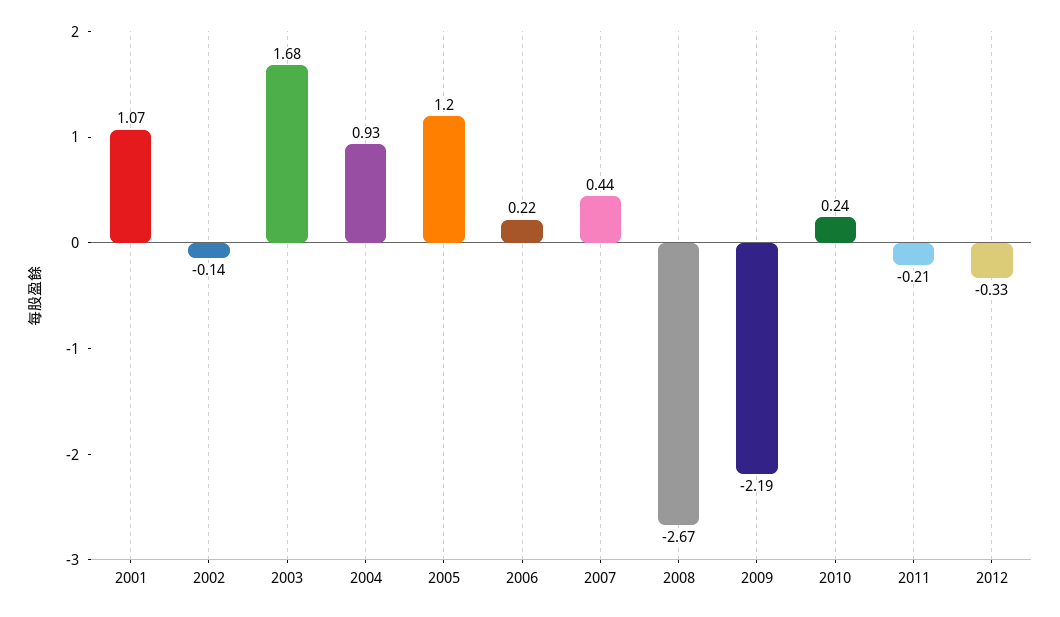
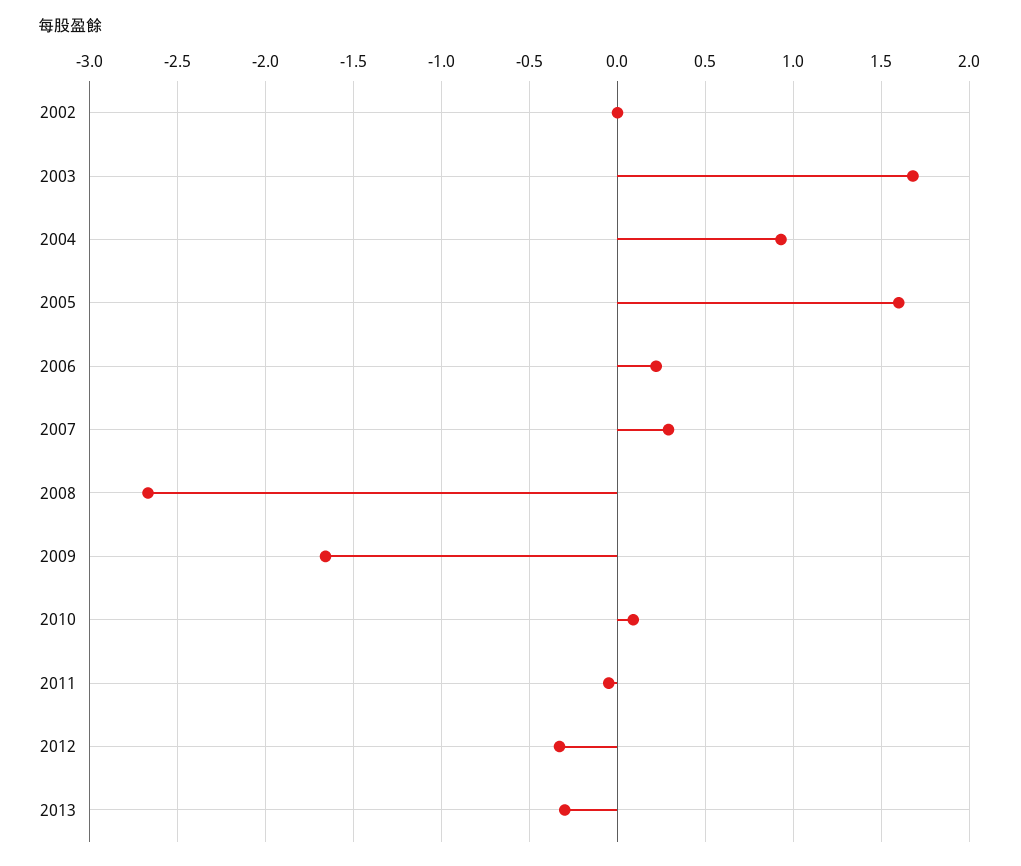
2001: 1.07 -> none
2002: -0.14 -> 0
2005: 1.2 -> 1.6
2007: 0.44 -> 0.3
2009: -2.19 -> -1.65
2010: 0.24 -> 0.1
2011: -0.21 -> -0.05
2013: none -> -0.3

